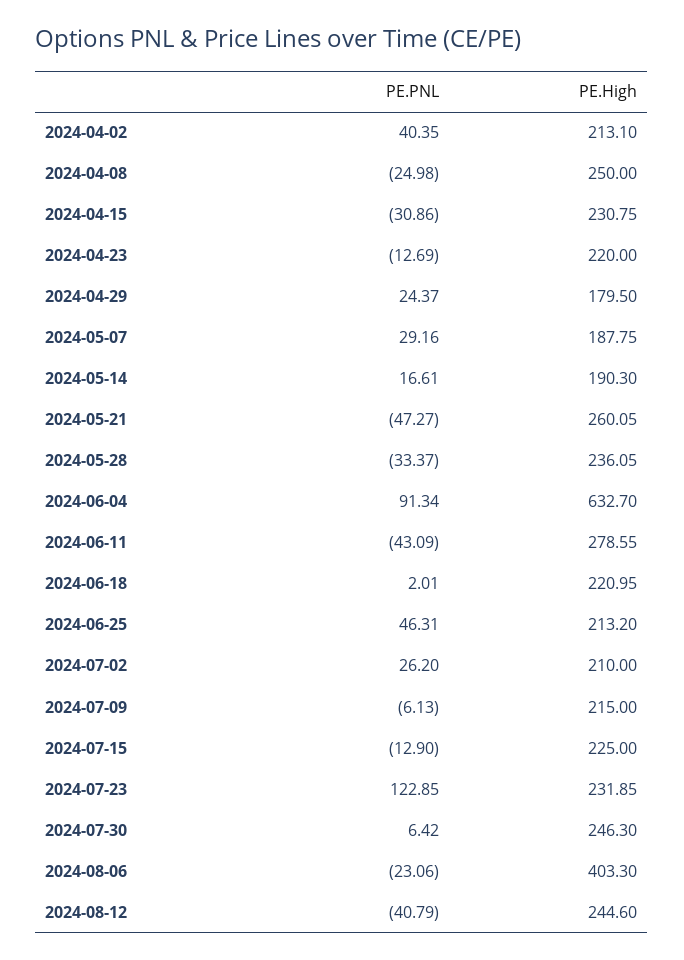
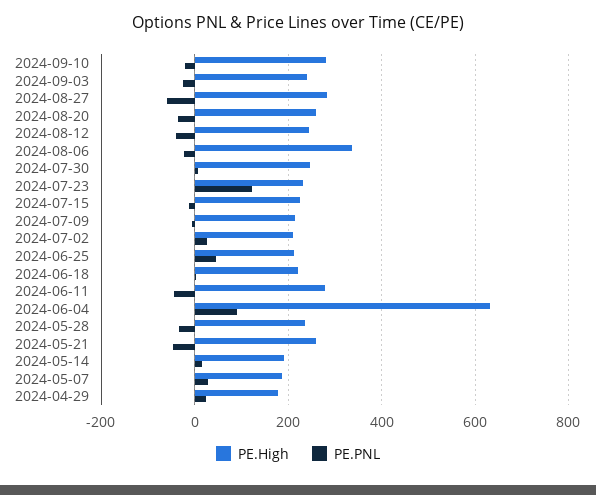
PE.PNL, 2024-04-02: 40.35 -> none
PE.High, 2024-04-02: 213.1 -> none
PE.PNL, 2024-04-08: -24.98 -> none
PE.High, 2024-04-08: 250 -> none
PE.PNL, 2024-04-15: -30.86 -> none
PE.High, 2024-04-15: 230.75 -> none
PE.PNL, 2024-04-23: -12.69 -> none
PE.High, 2024-04-23: 220 -> none
PE.High, 2024-08-06: 403.3 -> 340
PE.High, 2024-09-10: none -> 280
PE.PNL, 2024-09-10: none -> -20
PE.High, 2024-09-03: none -> 240
PE.PNL, 2024-09-03: none -> -20
PE.High, 2024-08-27: none -> 280
PE.PNL, 2024-08-27: none -> -60
PE.High, 2024-08-20: none -> 260
PE.PNL, 2024-08-20: none -> -40

